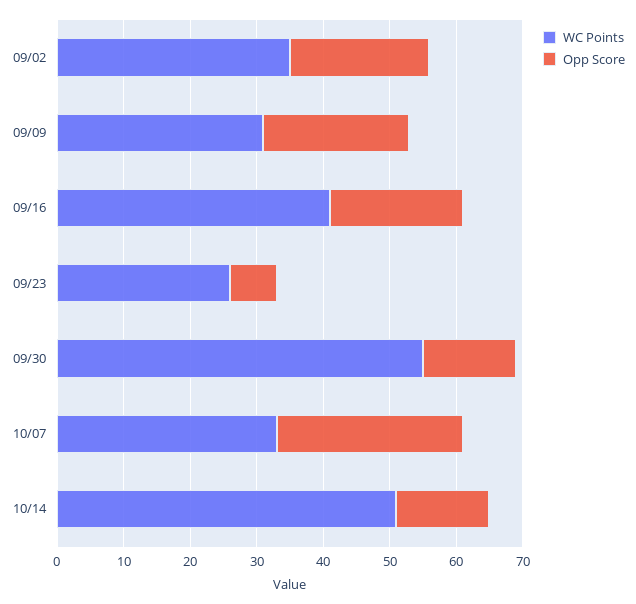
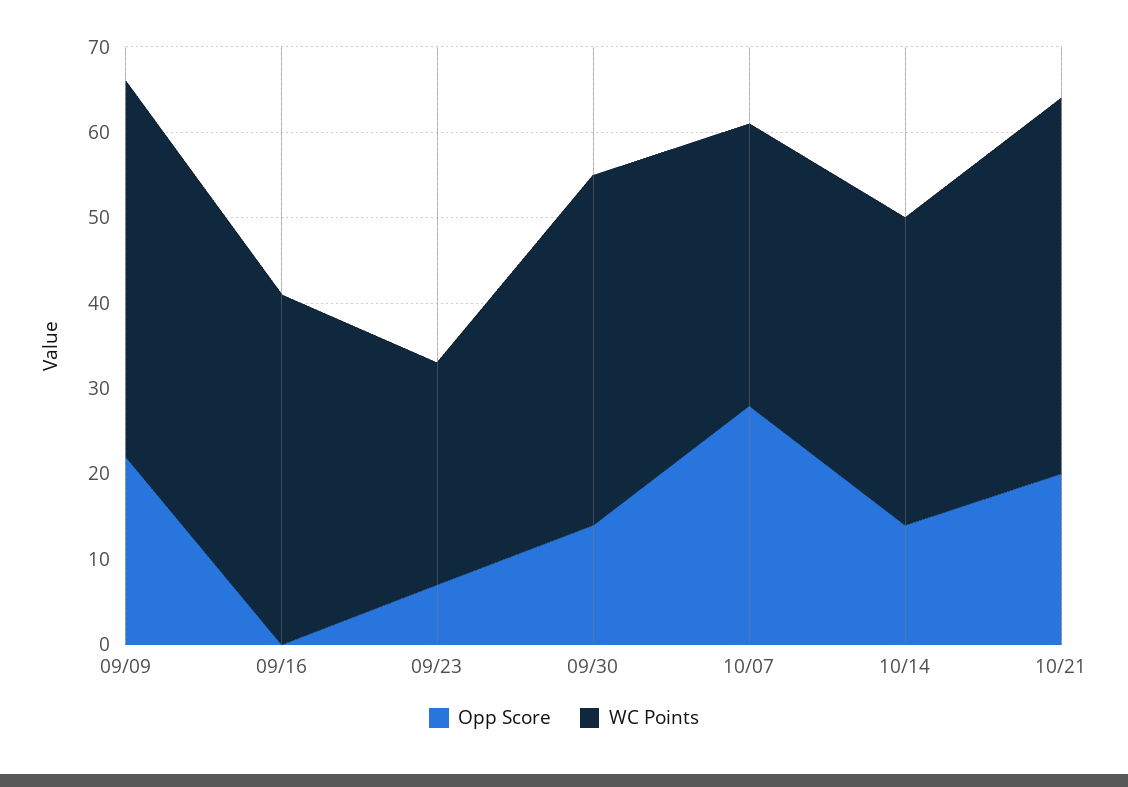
WC Points, 09/02: 35 -> none
Opp Score, 09/02: 20 -> none
WC Points, 09/09: 30 -> 44
Opp Score, 09/16: 20 -> 0
WC Points, 09/30: 55 -> 41
WC Points, 10/14: 50 -> 36
Opp Score, 10/21: none -> 20
WC Points, 10/21: none -> 44

